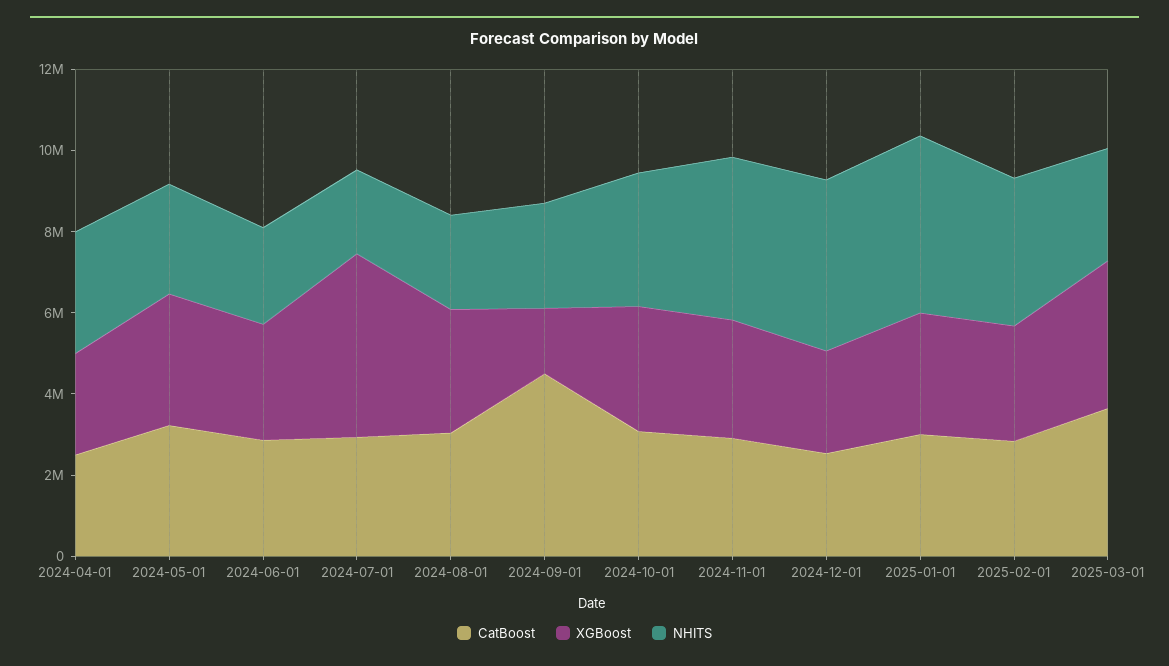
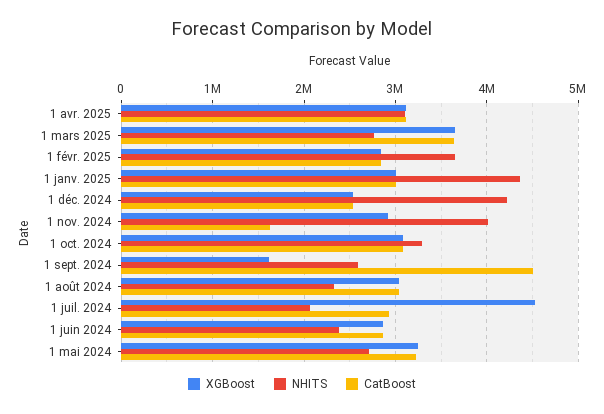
CatBoost, 2024-04-01: 2500000 -> none
XGBoost, 2024-04-01: 2500000 -> none
NHITS, 2024-04-01: 3000000 -> none
CatBoost, 2024-11-01: 3000000 -> 1600000
XGBoost, 1 avr. 2025: none -> 3100000
NHITS, 1 avr. 2025: none -> 3100000
CatBoost, 1 avr. 2025: none -> 3100000

